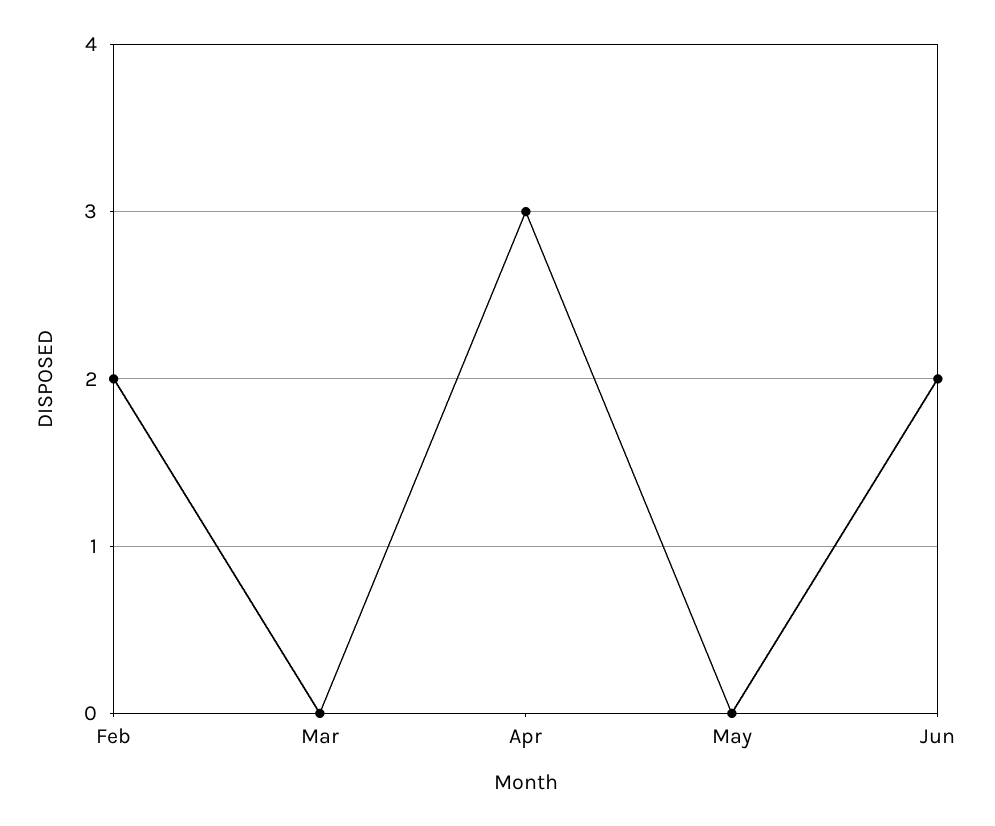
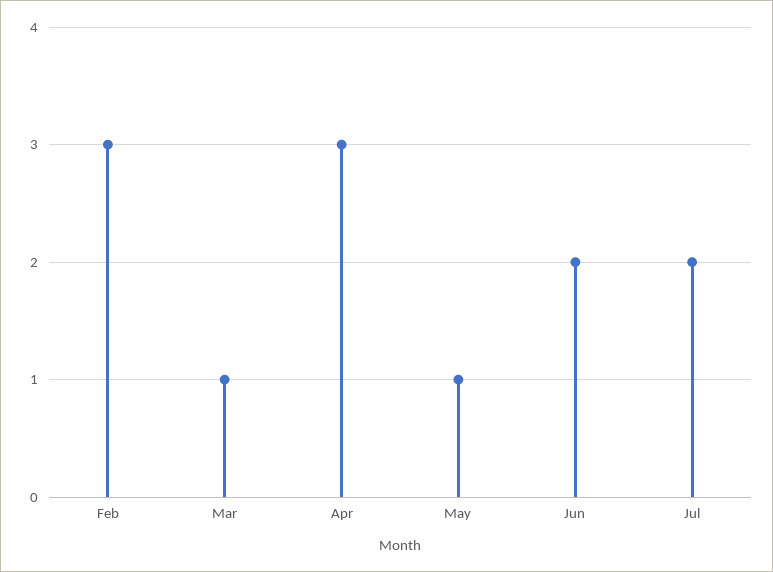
Feb: 2 -> 3
Mar: 0 -> 1
May: 0 -> 1
Jul: none -> 2

